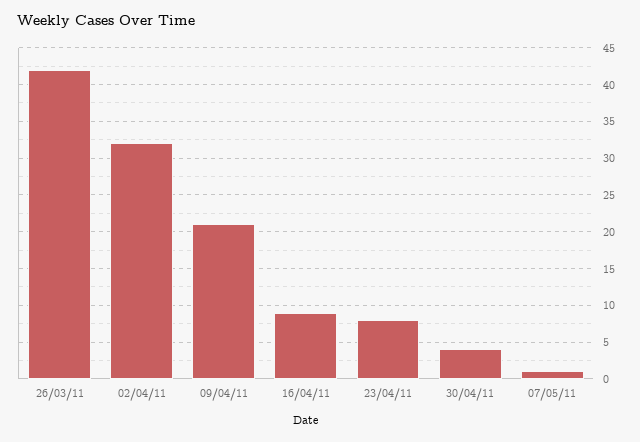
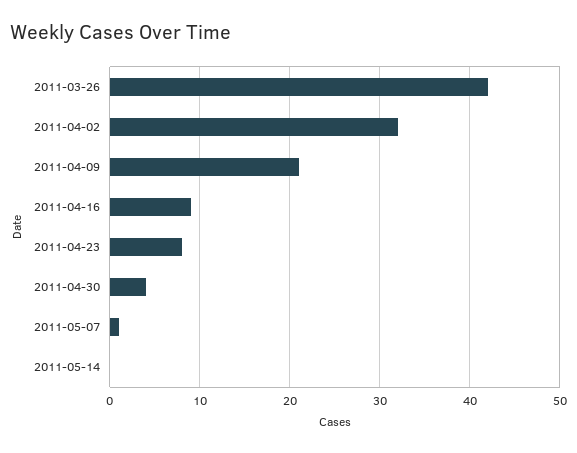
2011-05-14: none -> 0

